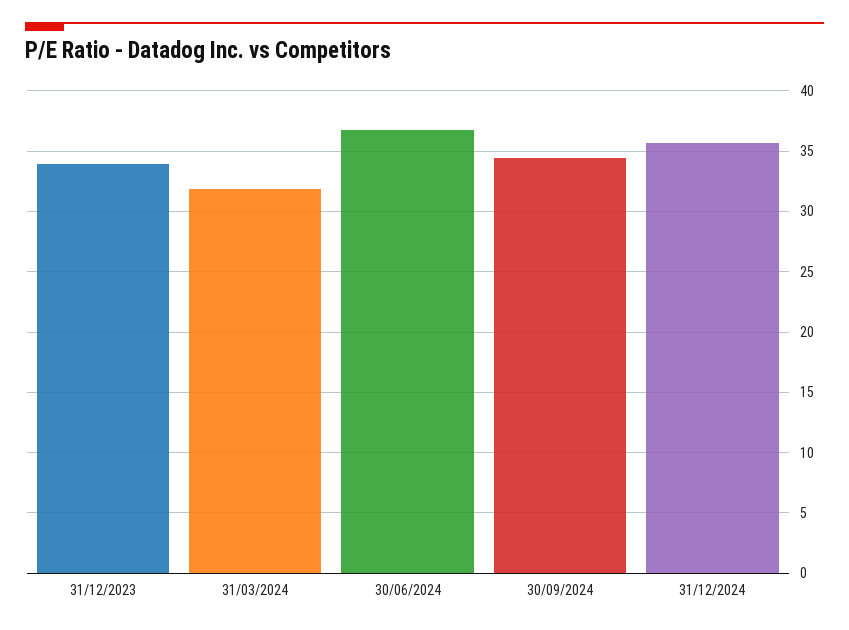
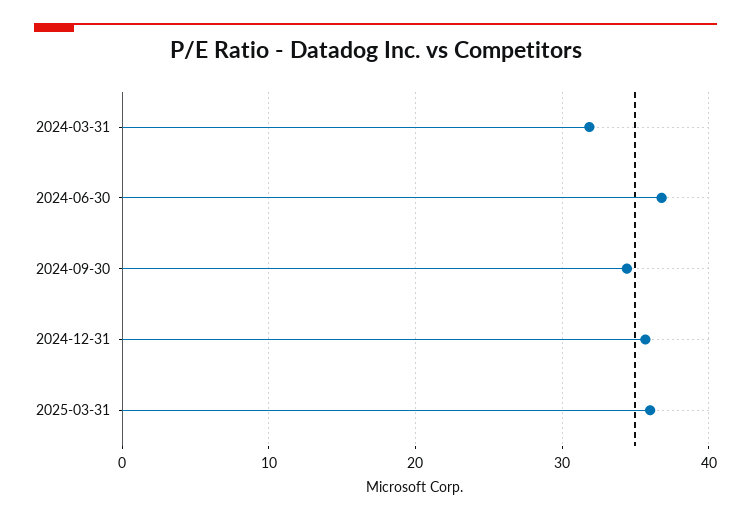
31/12/2023: 34 -> none
2025-03-31: none -> 36

